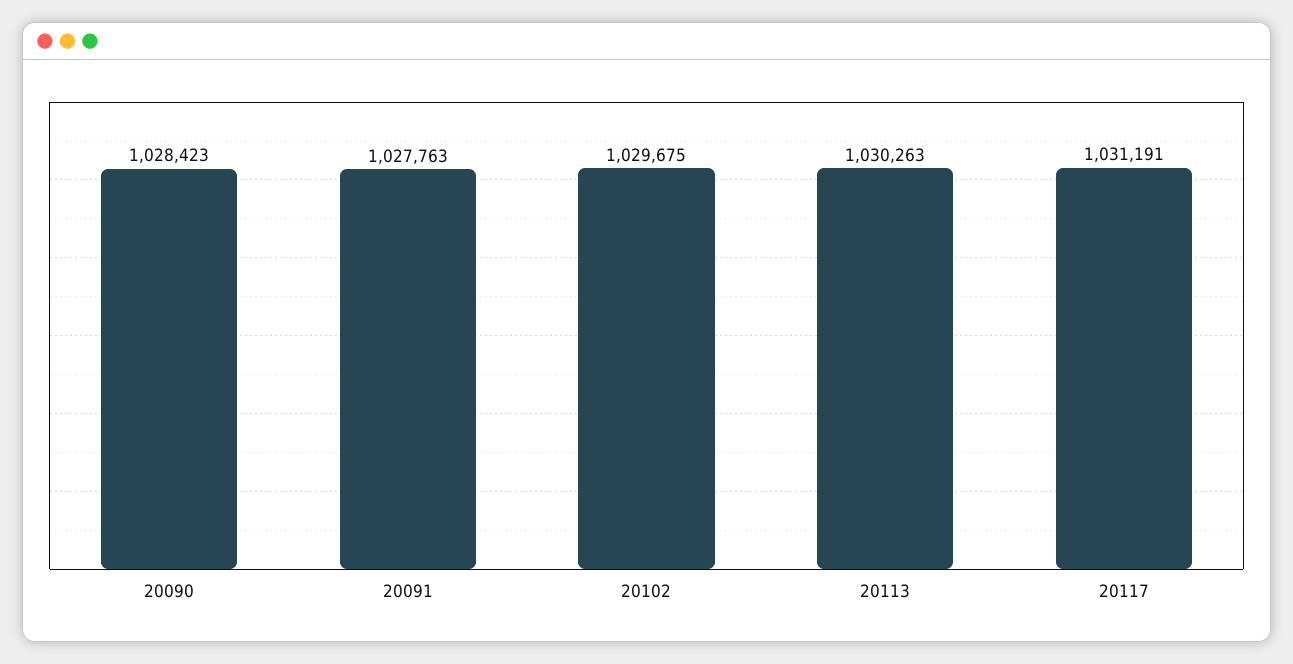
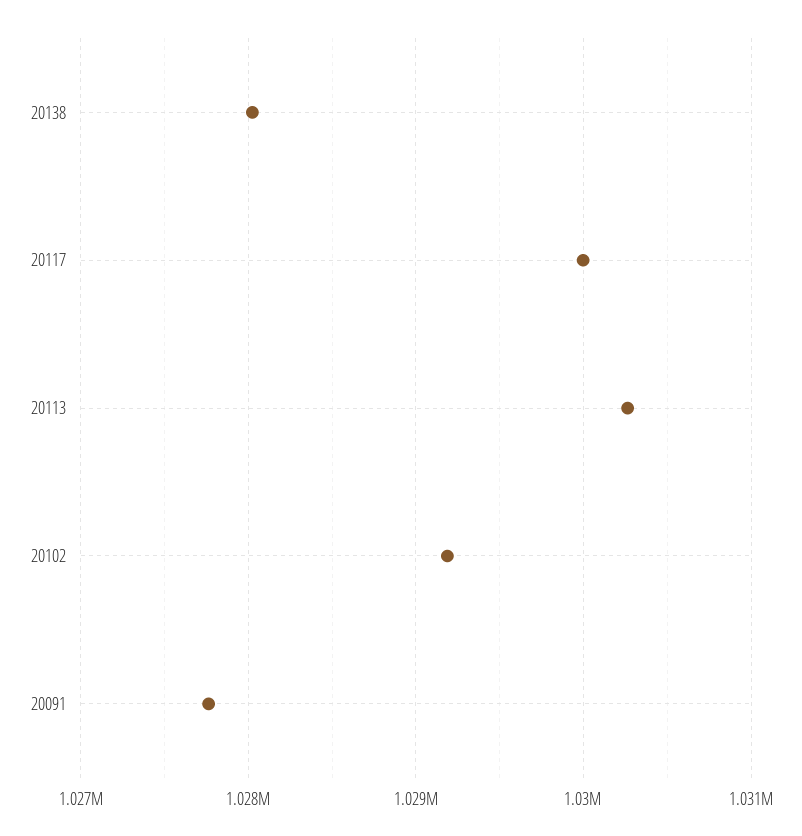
20090: 1028423 -> none
20102: 1029675 -> 1029200
20117: 1031191 -> 1030000
20138: none -> 1028000

